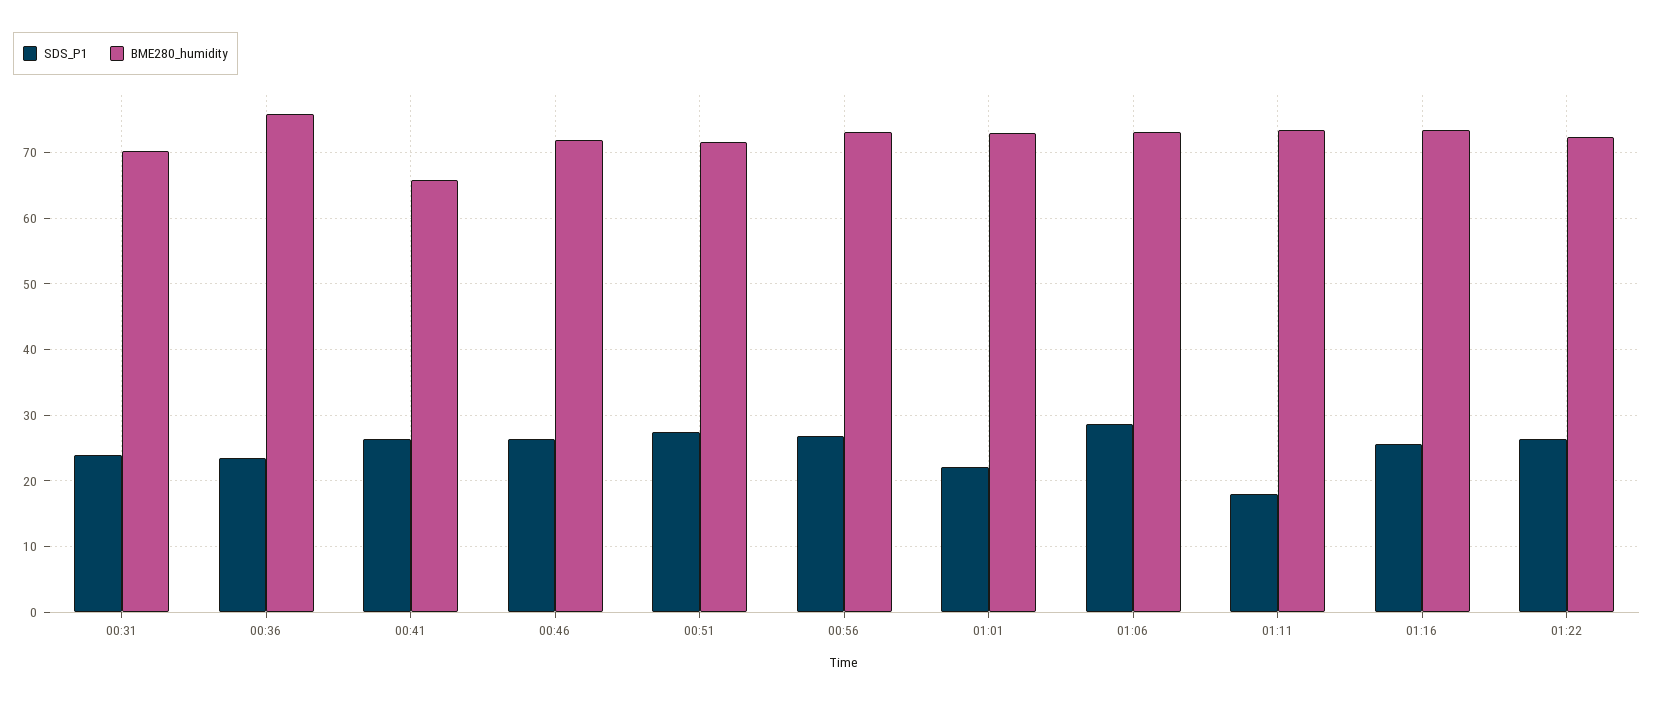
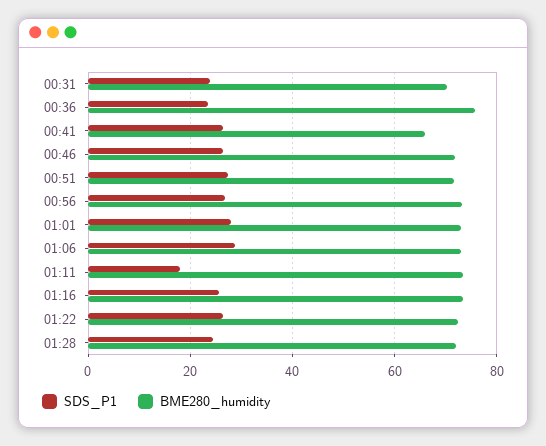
SDS_P1, 01:01: 22 -> 28
SDS_P1, 01:28: none -> 24
BME280_humidity, 01:28: none -> 72

